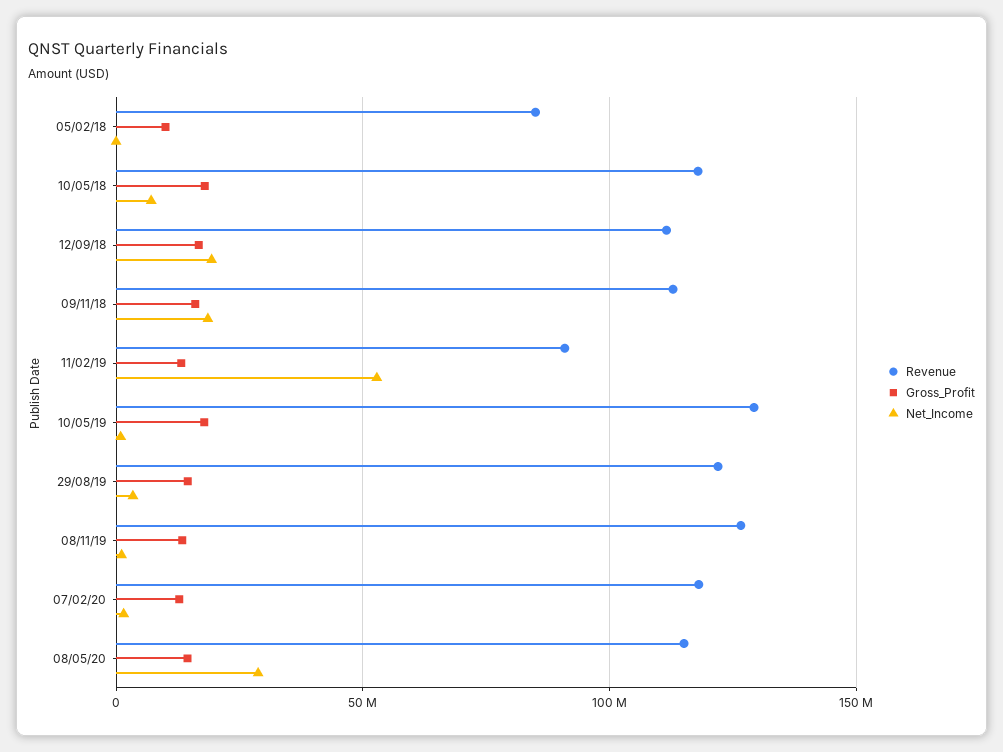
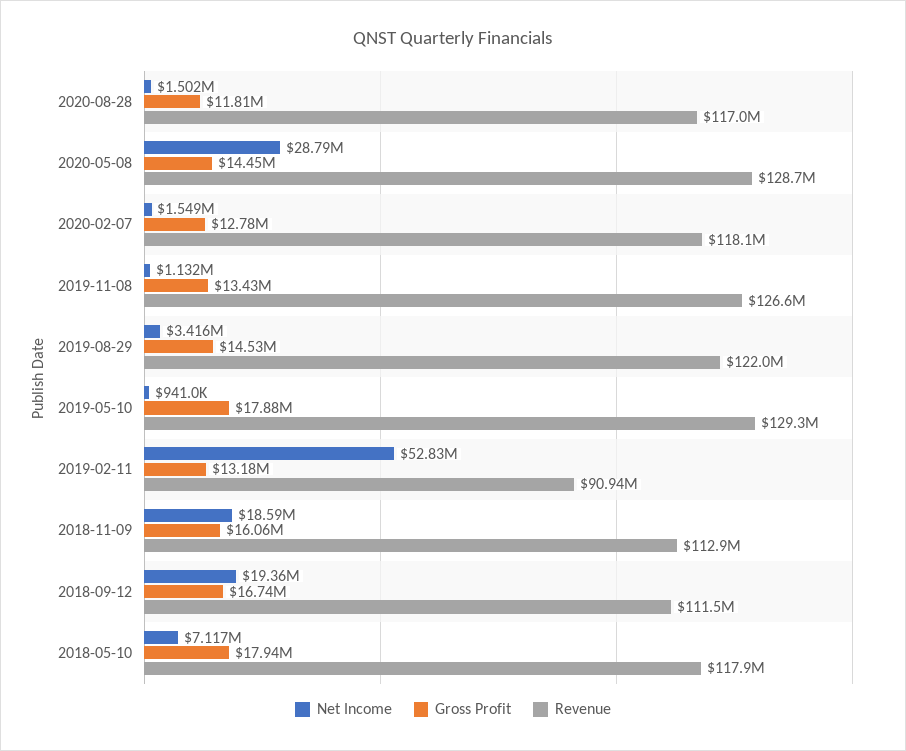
Revenue, 05/02/18: 85000000 -> none
Gross_Profit, 05/02/18: 10000000 -> none
Net_Income, 05/02/18: 0 -> none
Revenue, 08/05/20: 115000000 -> 128700000
Net_Income, 2020-08-28: none -> 1502000
Gross_Profit, 2020-08-28: none -> 11810000
Revenue, 2020-08-28: none -> 117000000

